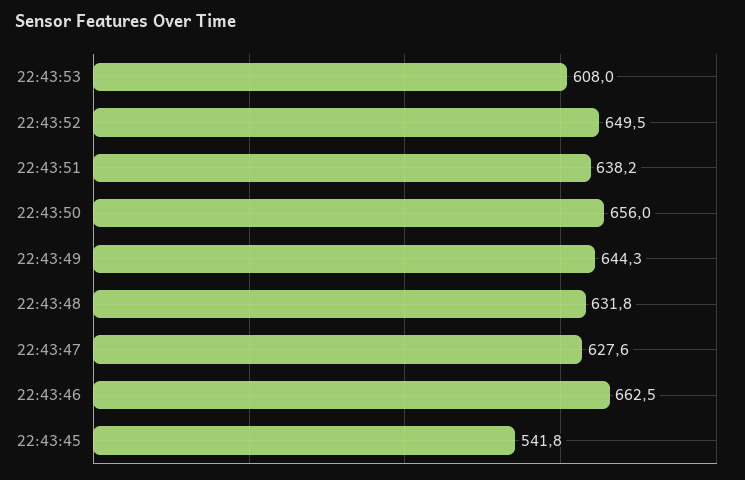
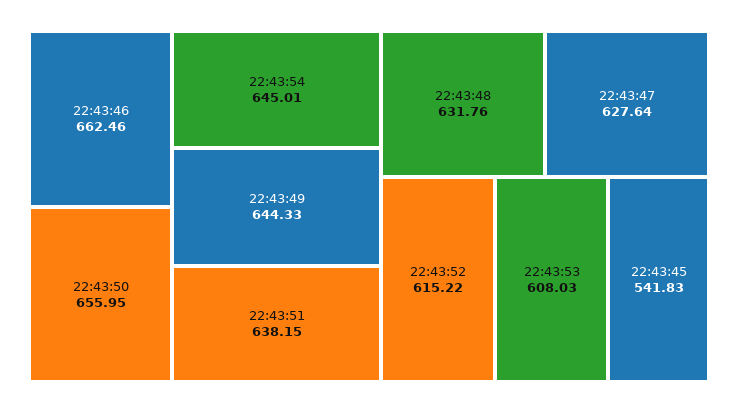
22:43:52: 649.5 -> 615.22
22:43:54: none -> 645.01

